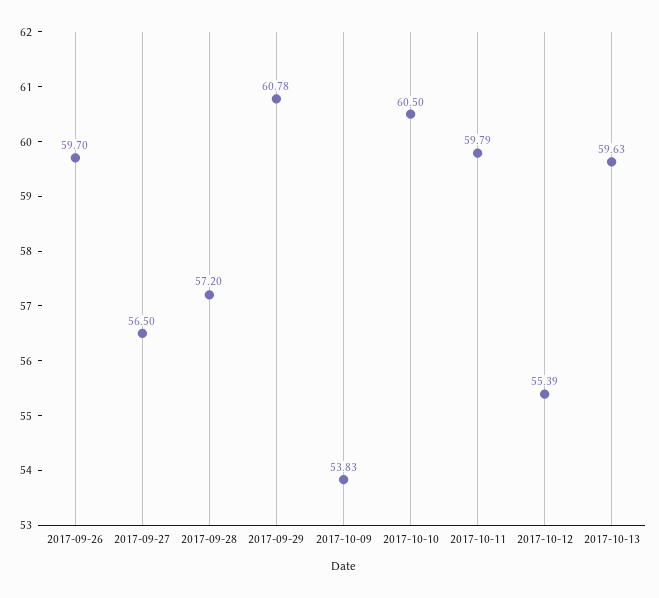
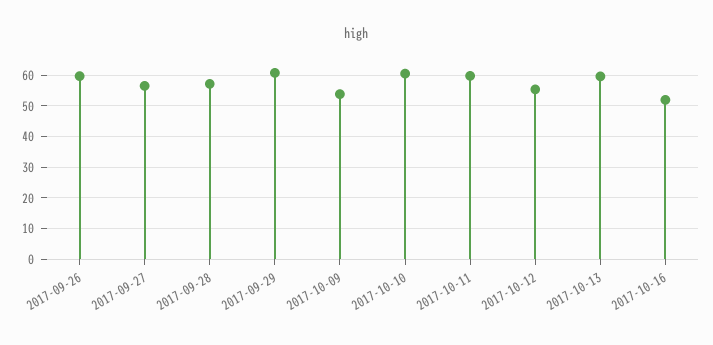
2017-10-16: none -> 52

